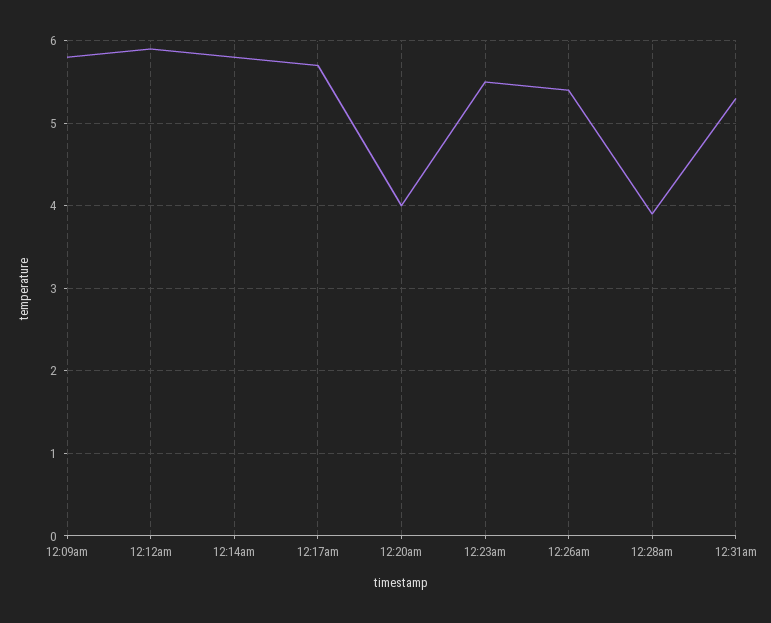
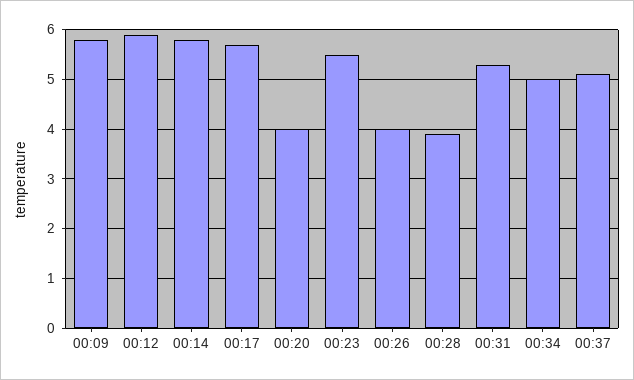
12:26am: 5.4 -> 4
00:34: none -> 5
00:37: none -> 5

